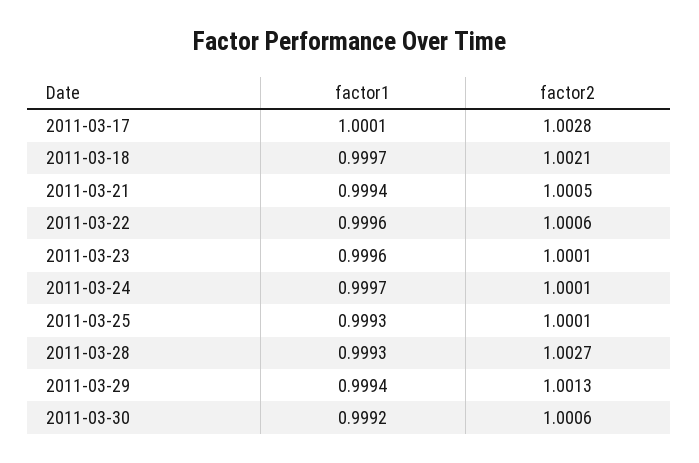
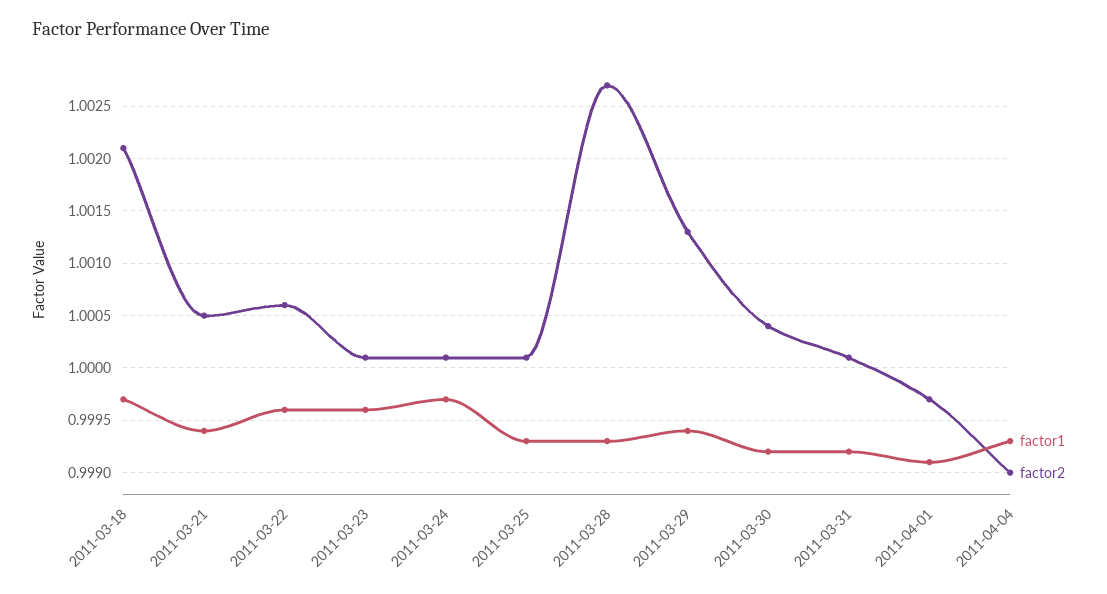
factor1, 2011-03-17: 1.0001 -> none
factor2, 2011-03-17: 1.0028 -> none
factor2, 2011-03-30: 1.0006 -> 1.0004
factor1, 2011-03-31: none -> 0.9992
factor2, 2011-03-31: none -> 1.0001
factor1, 2011-04-01: none -> 0.9991
factor2, 2011-04-01: none -> 0.9997
factor1, 2011-04-04: none -> 0.9993
factor2, 2011-04-04: none -> 0.999

